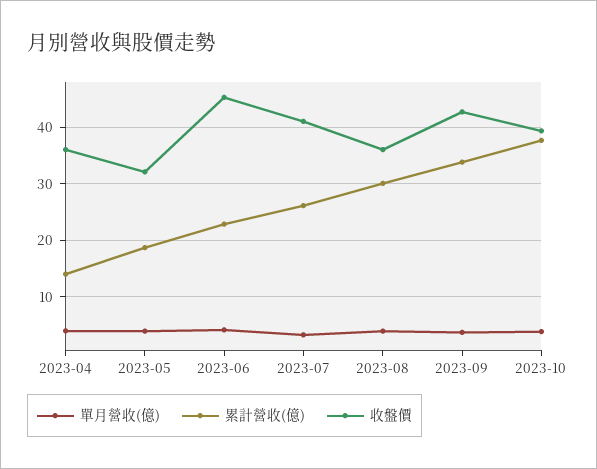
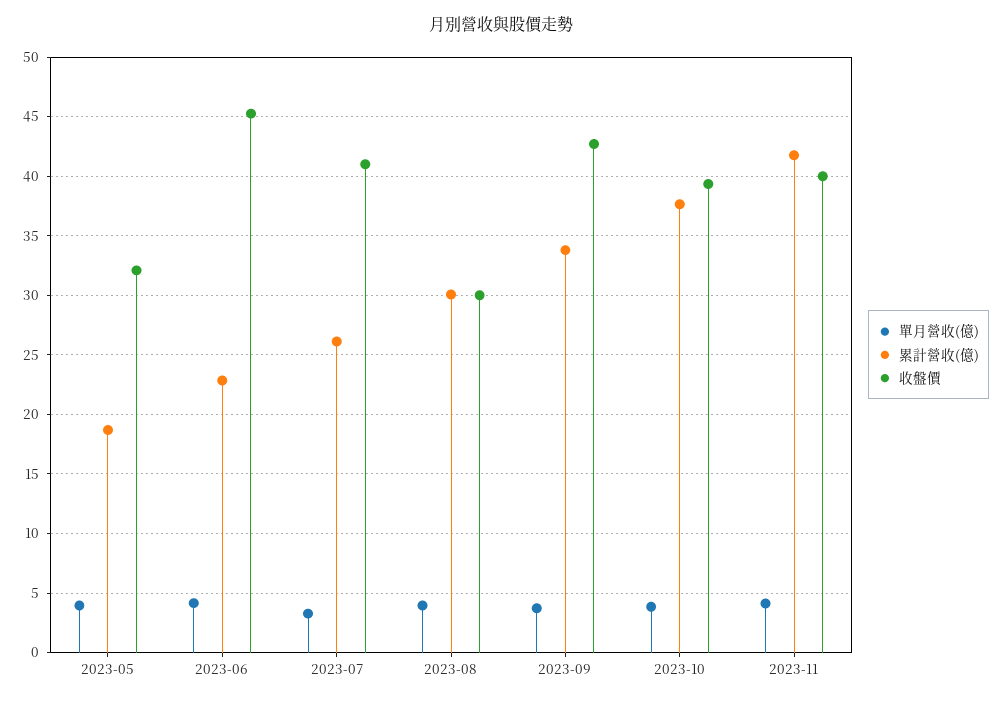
單月營收(億), 2023-04: 4 -> none
累計營收(億), 2023-04: 14 -> none
收盤價, 2023-04: 36 -> none
收盤價, 2023-08: 36 -> 30
單月營收(億), 2023-11: none -> 4
累計營收(億), 2023-11: none -> 42
收盤價, 2023-11: none -> 40

